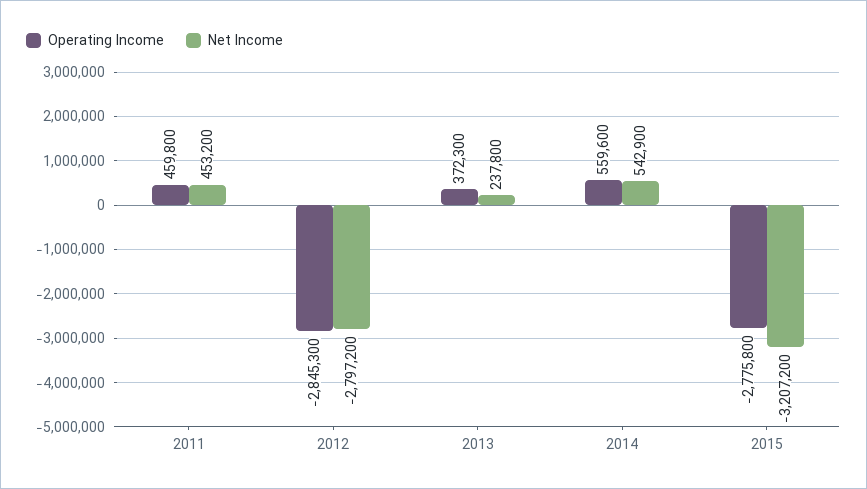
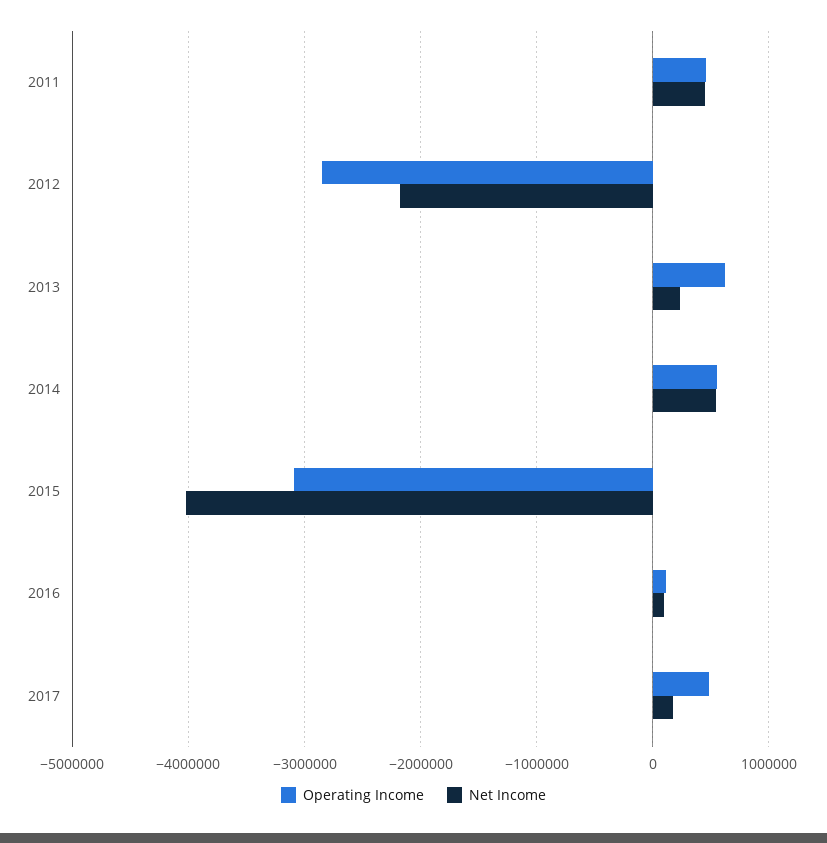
Net Income, 2012: -2797200 -> -2200000
Operating Income, 2013: 372300 -> 600000
Operating Income, 2015: -2775800 -> -3100000
Net Income, 2015: -3207200 -> -4000000
Operating Income, 2016: none -> 100000
Net Income, 2016: none -> 100000
Operating Income, 2017: none -> 500000
Net Income, 2017: none -> 200000

